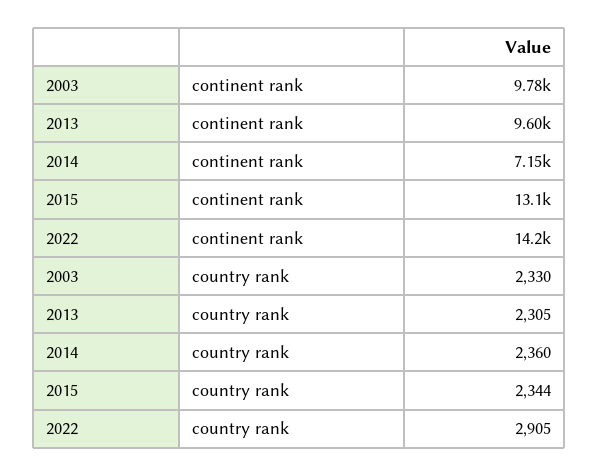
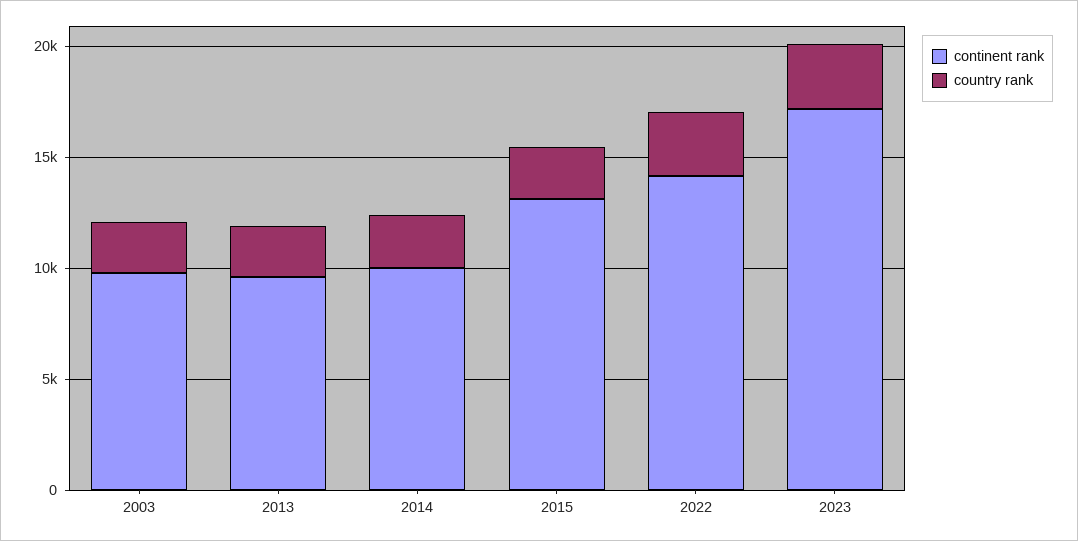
continent rank, 2014: 7150 -> 10000
continent rank, 2023: none -> 17000
country rank, 2023: none -> 3000

